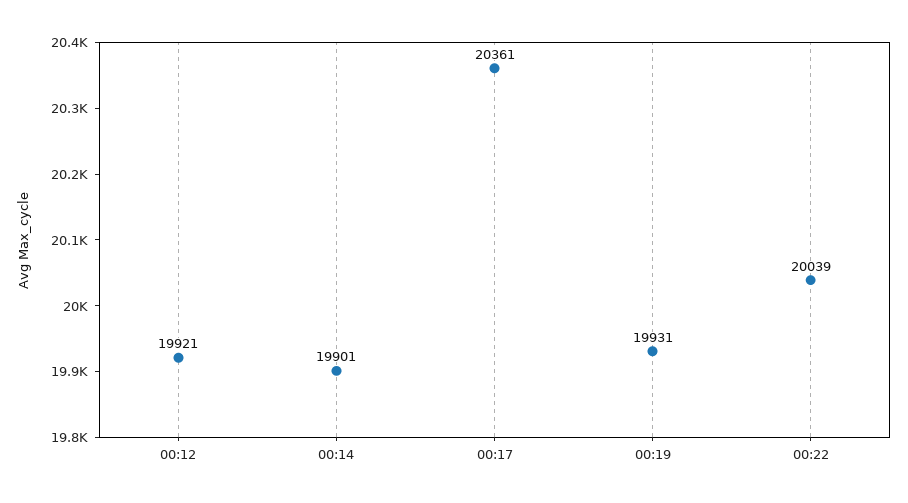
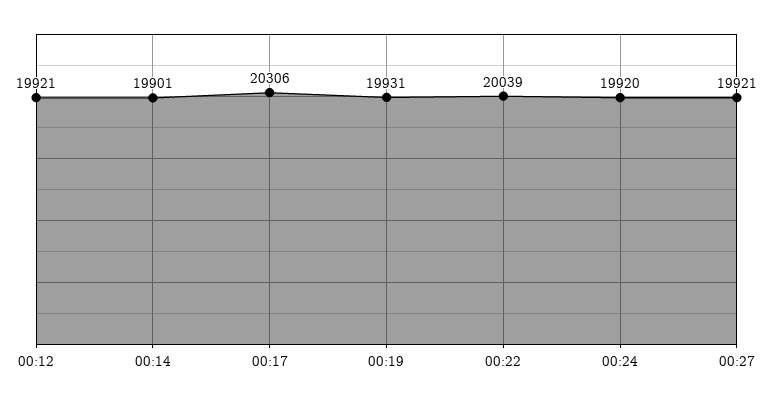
00:17: 20361 -> 20306
00:24: none -> 19920
00:27: none -> 19921

